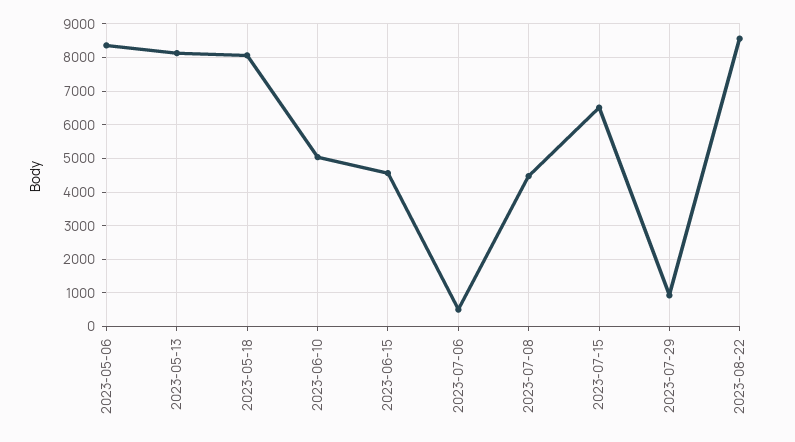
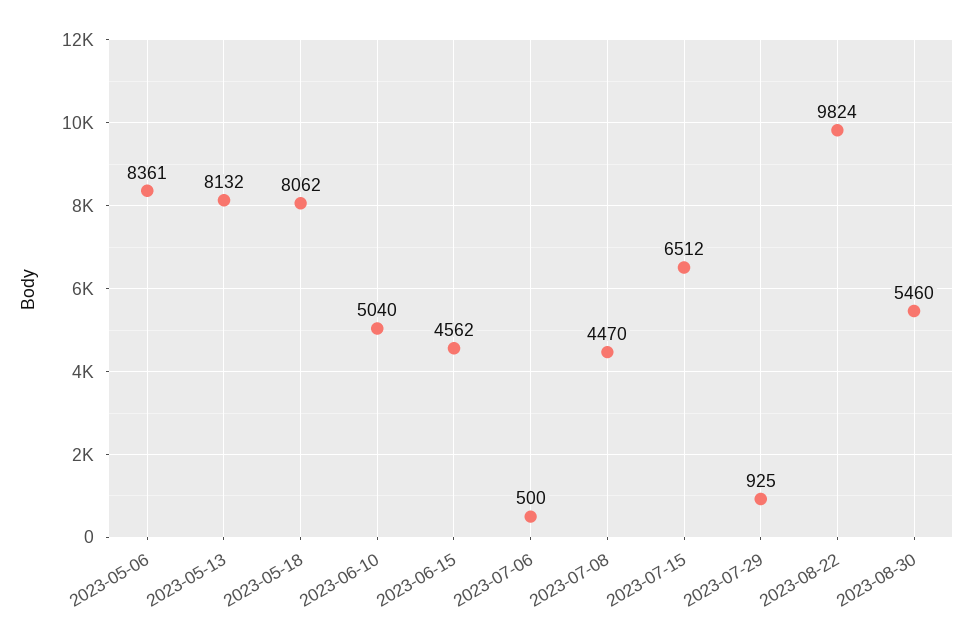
2023-08-22: 8600 -> 9824
2023-08-30: none -> 5460

